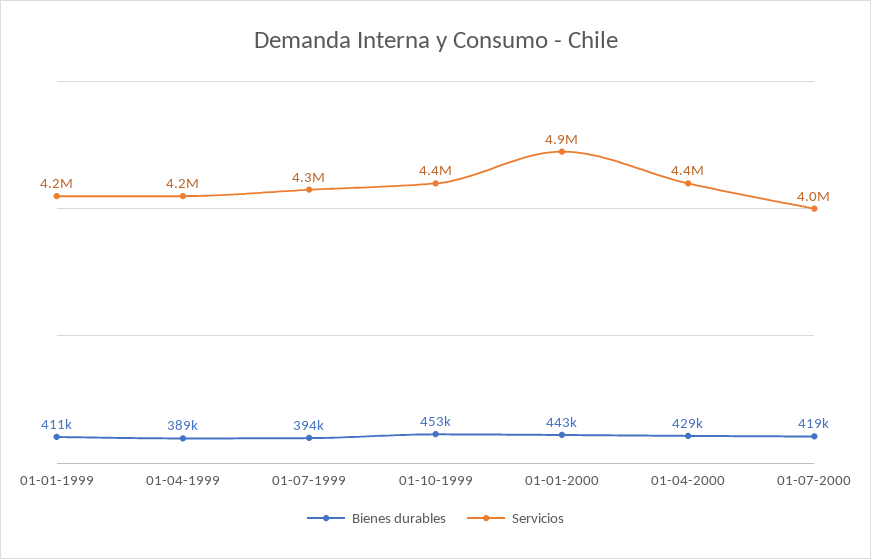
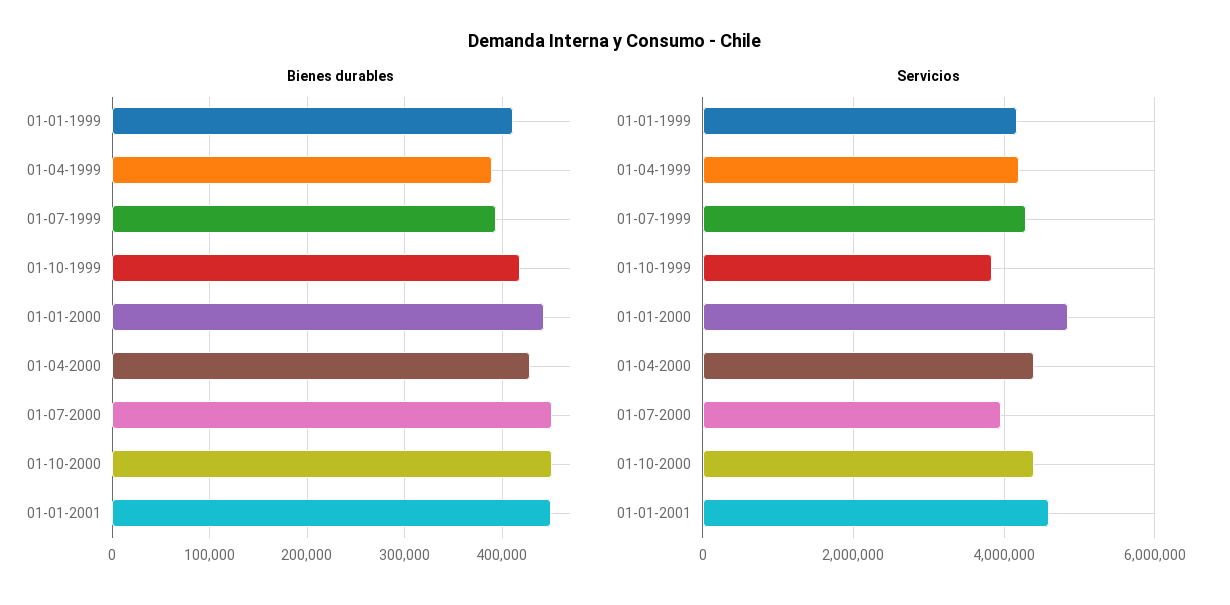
Bienes durables, 01-10-1999: 453000 -> 420000
Servicios, 01-10-1999: 4400000 -> 3800000
Bienes durables, 01-07-2000: 419000 -> 450000
Bienes durables, 01-10-2000: none -> 450000
Bienes durables, 01-01-2001: none -> 450000
Servicios, 01-10-2000: none -> 4400000
Servicios, 01-01-2001: none -> 4600000

